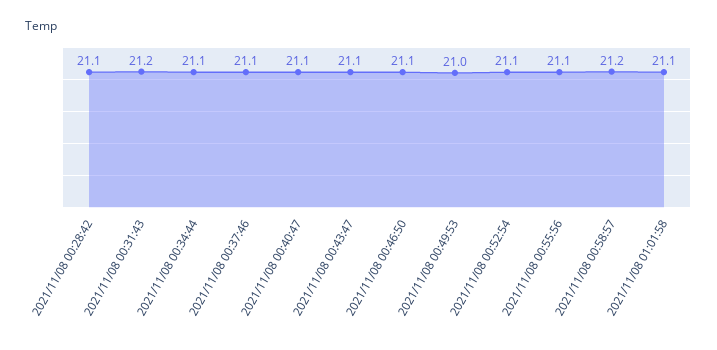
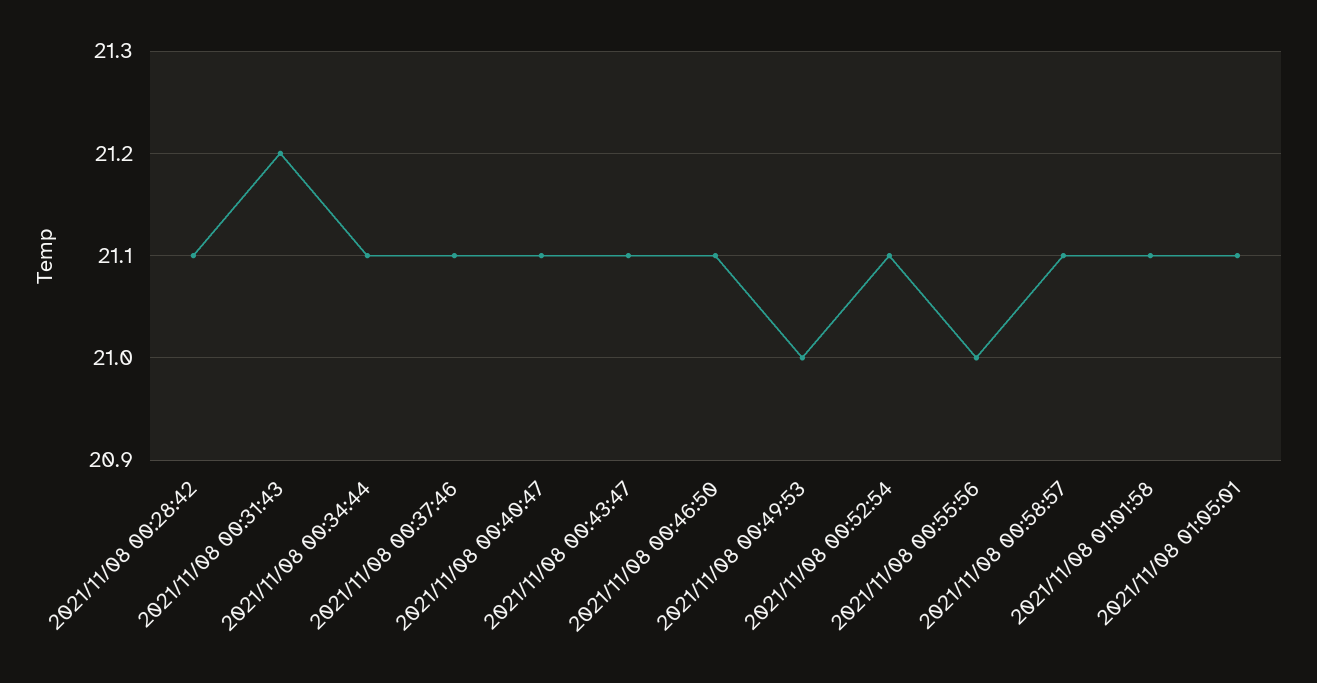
2021/11/08 00:55:56: 21.1 -> 21
2021/11/08 00:58:57: 21.2 -> 21.1
2021/11/08 01:05:01: none -> 21.1

